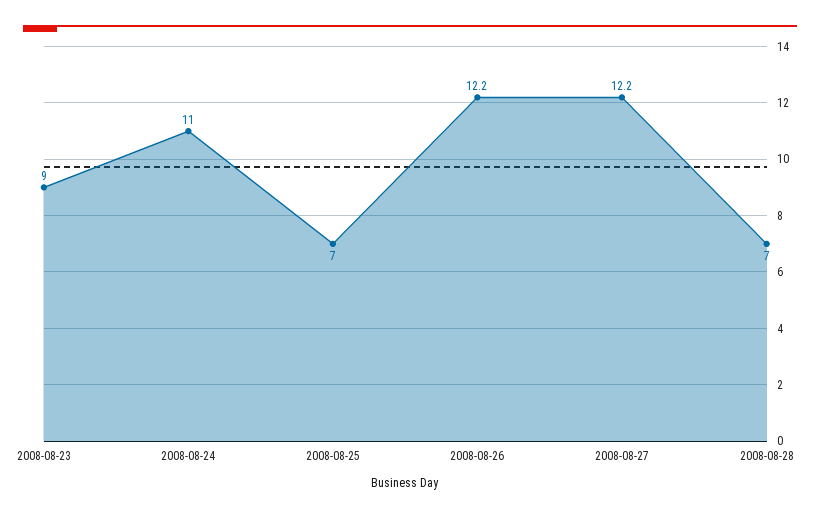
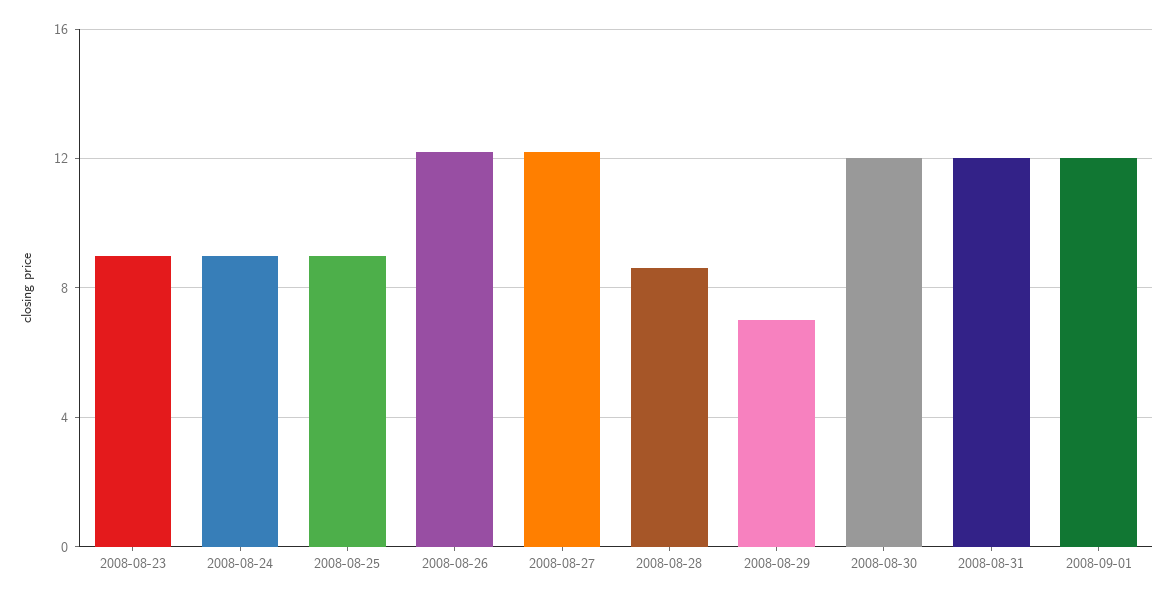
2008-08-24: 11 -> 9
2008-08-25: 7 -> 9
2008-08-28: 7 -> 8.5
2008-08-29: none -> 7
2008-08-30: none -> 12
2008-08-31: none -> 12
2008-09-01: none -> 12

